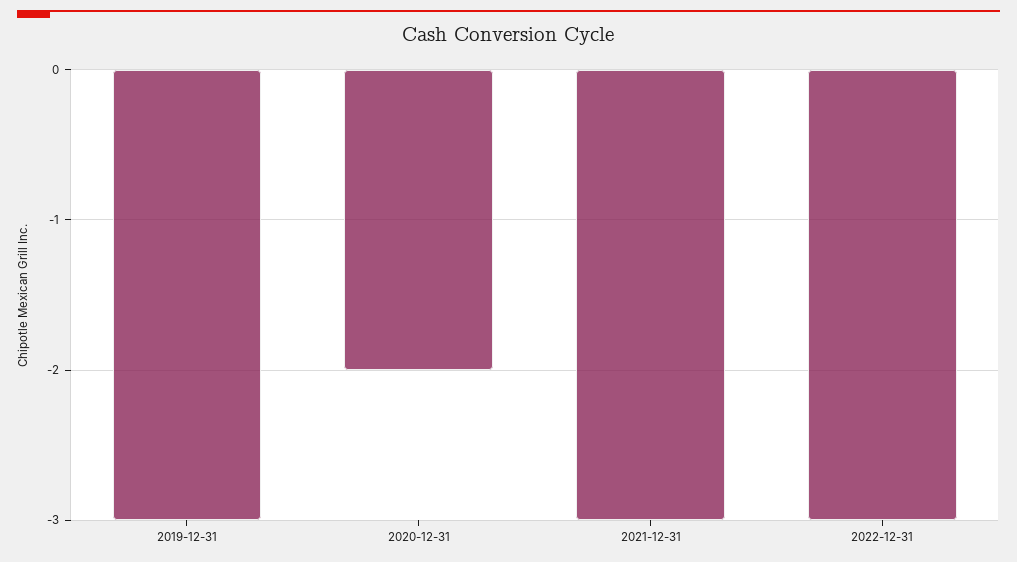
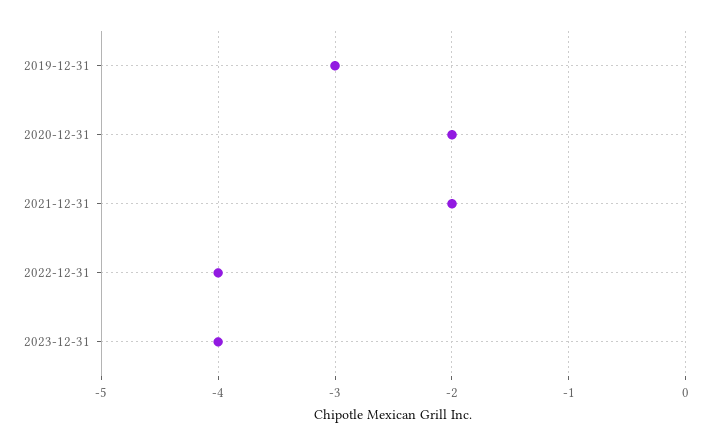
2021-12-31: -3 -> -2
2022-12-31: -3 -> -4
2023-12-31: none -> -4

